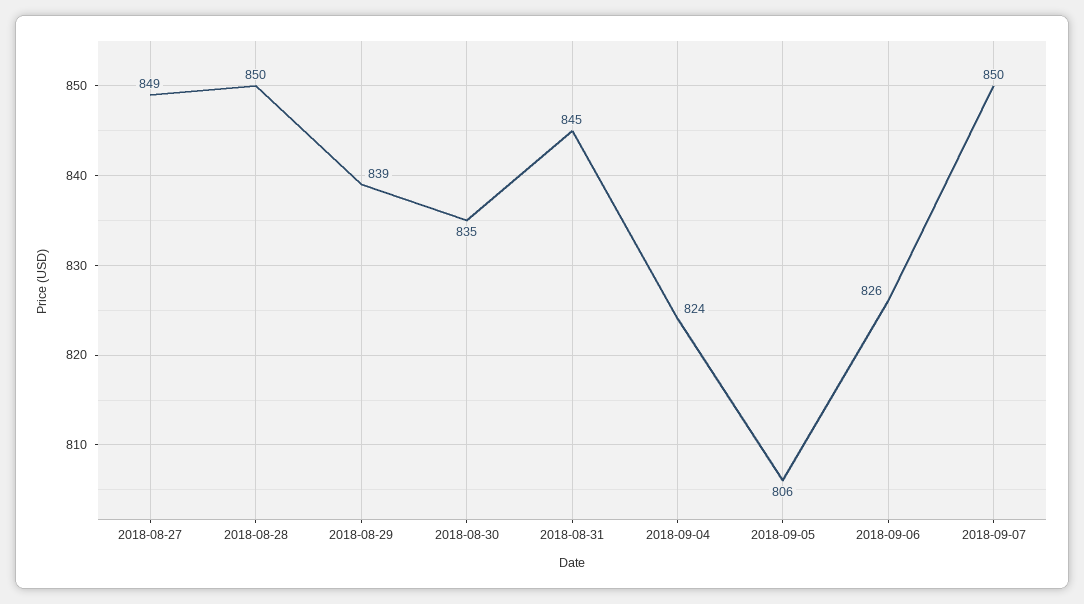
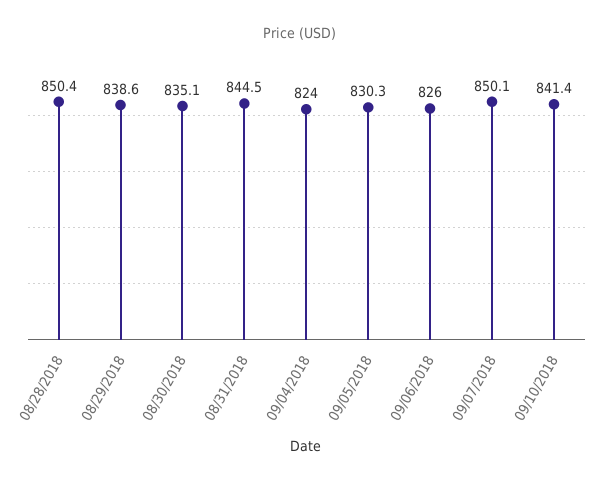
2018-08-27: 849 -> none
2018-09-05: 806 -> 830.3
09/10/2018: none -> 841.4

